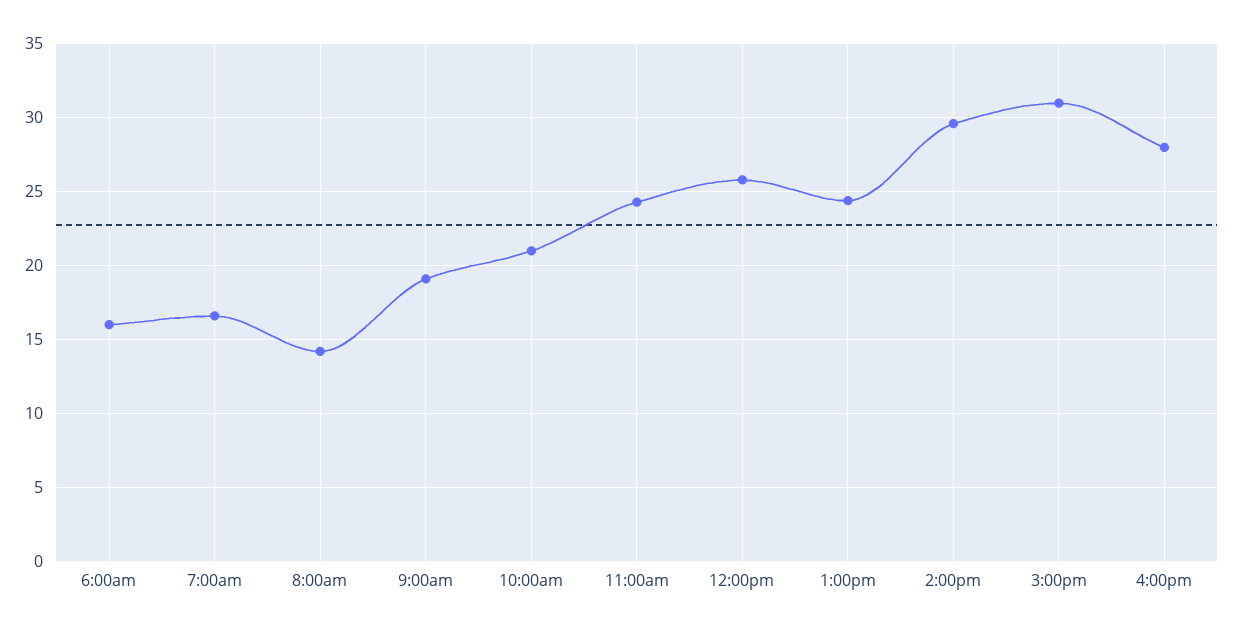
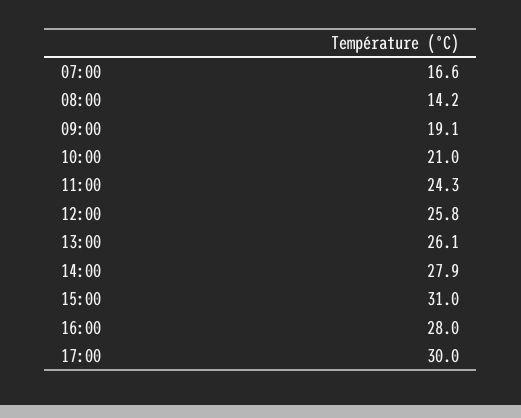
6:00am: 16 -> none
1:00pm: 24.5 -> 26.1
2:00pm: 29.5 -> 27.9
17:00: none -> 30

